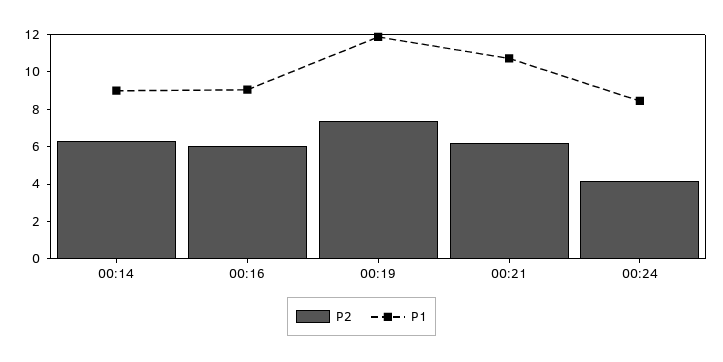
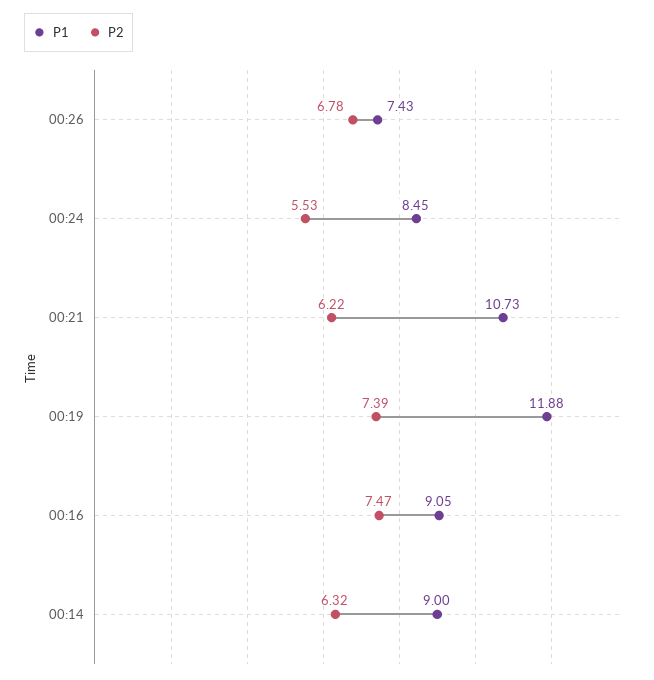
P2, 00:16: 6 -> 7.47
P2, 00:24: 4 -> 5.53
P1, 00:26: none -> 7.43
P2, 00:26: none -> 6.78

